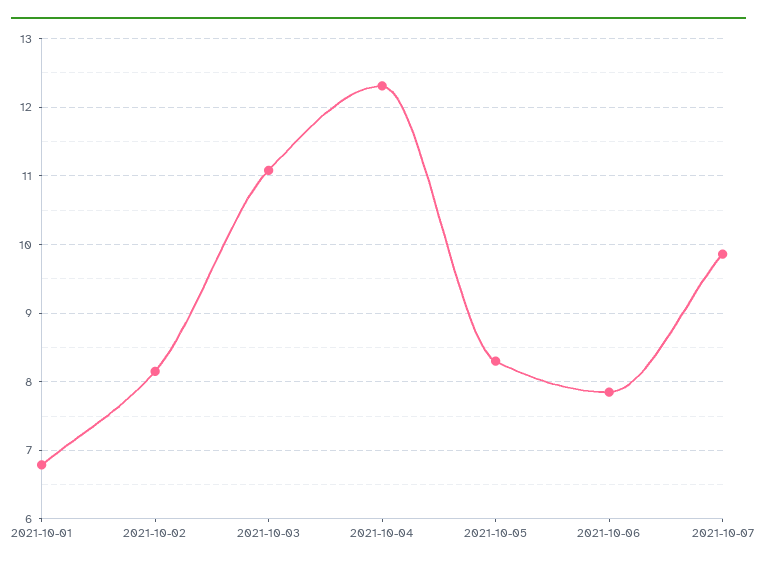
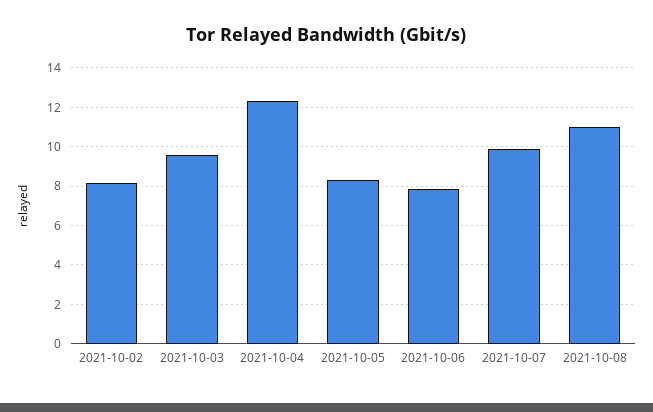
2021-10-01: 6.8 -> none
2021-10-03: 11.1 -> 9.5
2021-10-08: none -> 11

